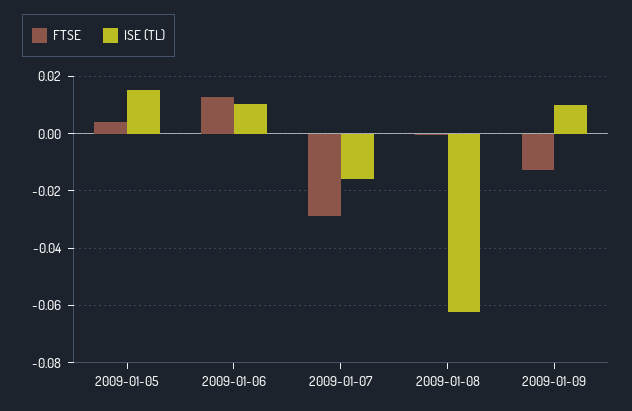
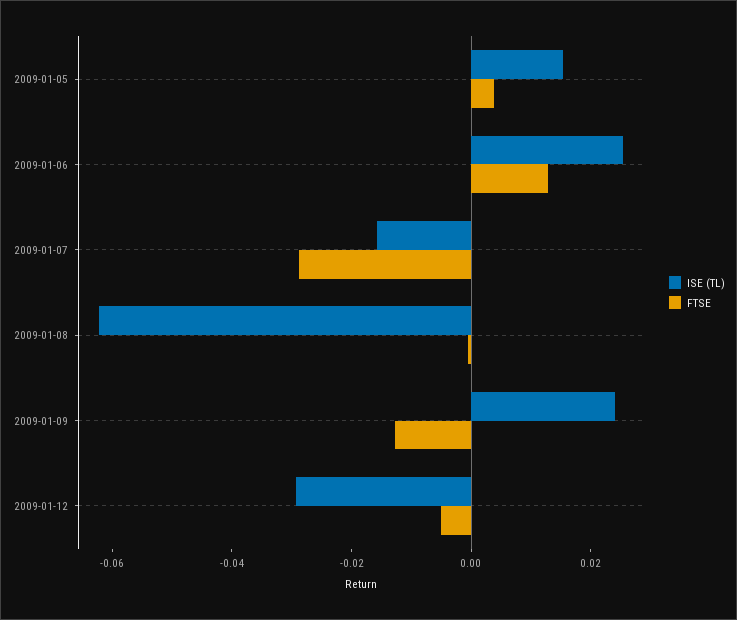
ISE (TL), 2009-01-06: 0.01 -> 0.025
ISE (TL), 2009-01-09: 0.01 -> 0.025
ISE (TL), 2009-01-12: none -> -0.03
FTSE, 2009-01-12: none -> -0.005

